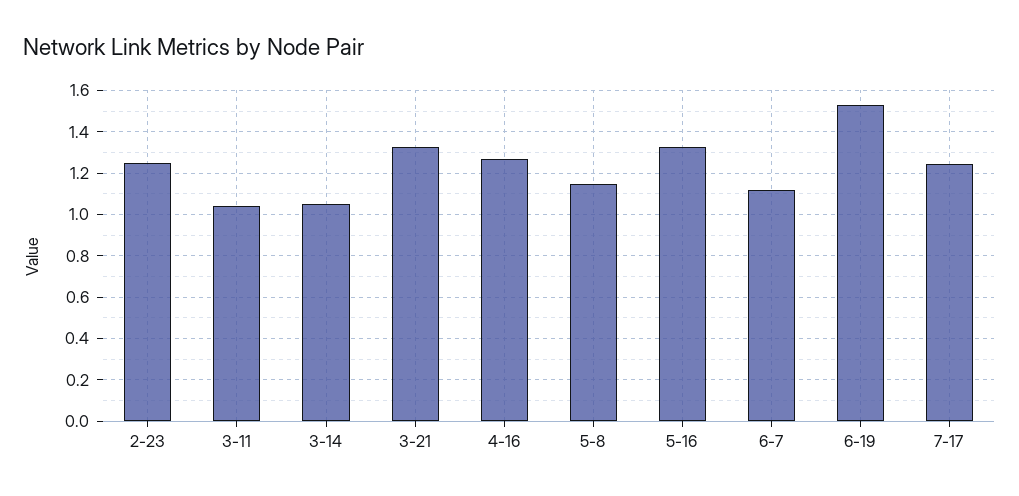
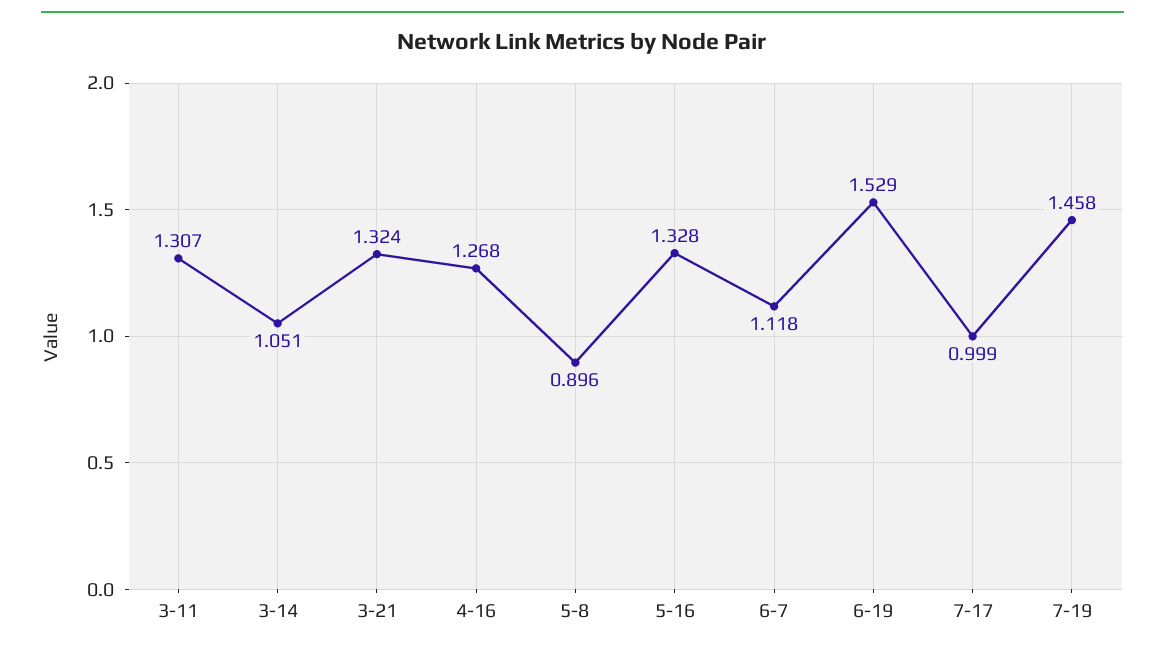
2-23: 1.25 -> none
3-11: 1.05 -> 1.307
5-8: 1.15 -> 0.896
7-17: 1.25 -> 0.999
7-19: none -> 1.458

